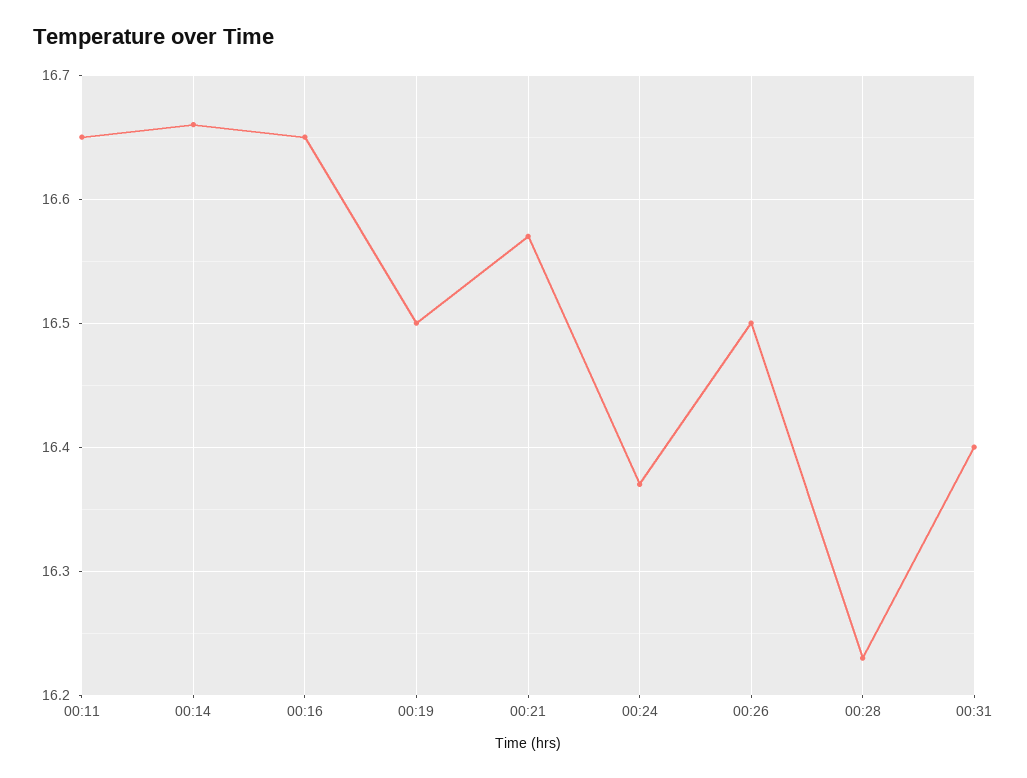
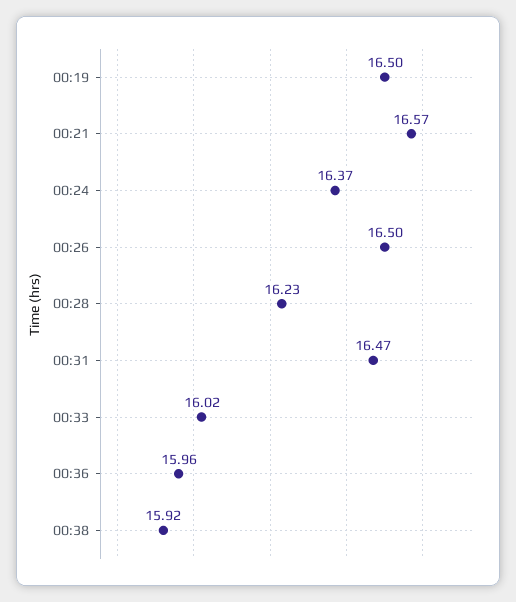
00:11: 16.65 -> none
00:14: 16.66 -> none
00:16: 16.65 -> none
00:31: 16.4 -> 16.47
00:33: none -> 16.02
00:36: none -> 15.96
00:38: none -> 15.92

